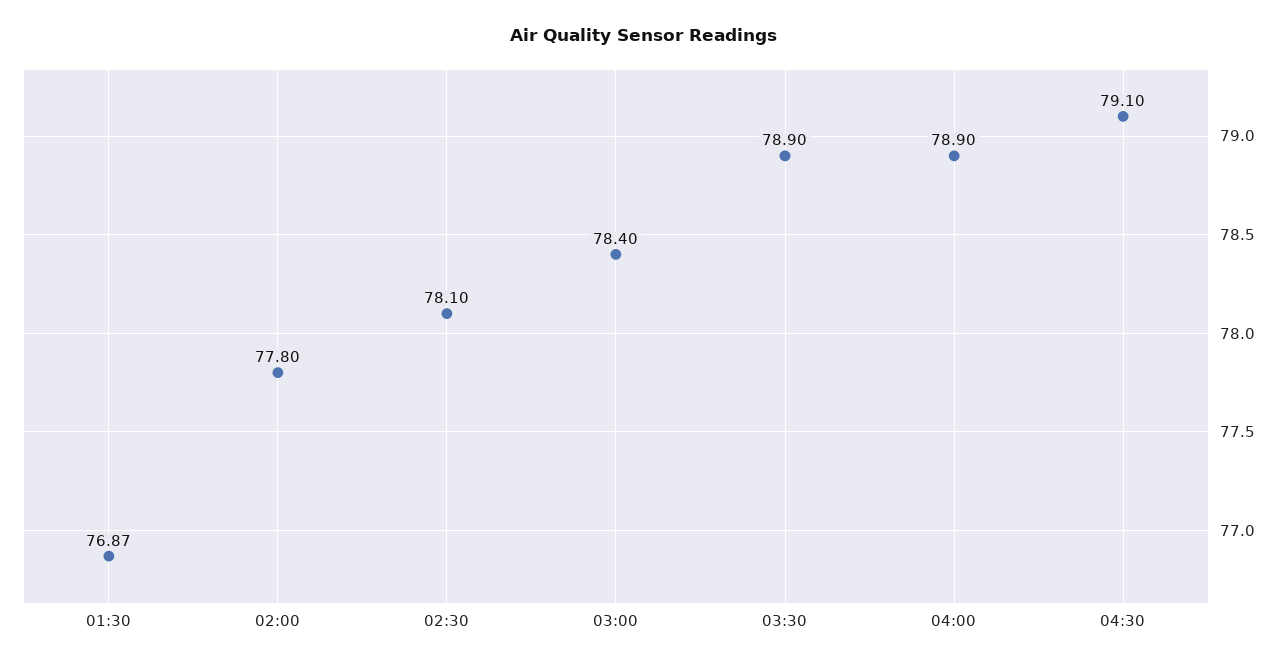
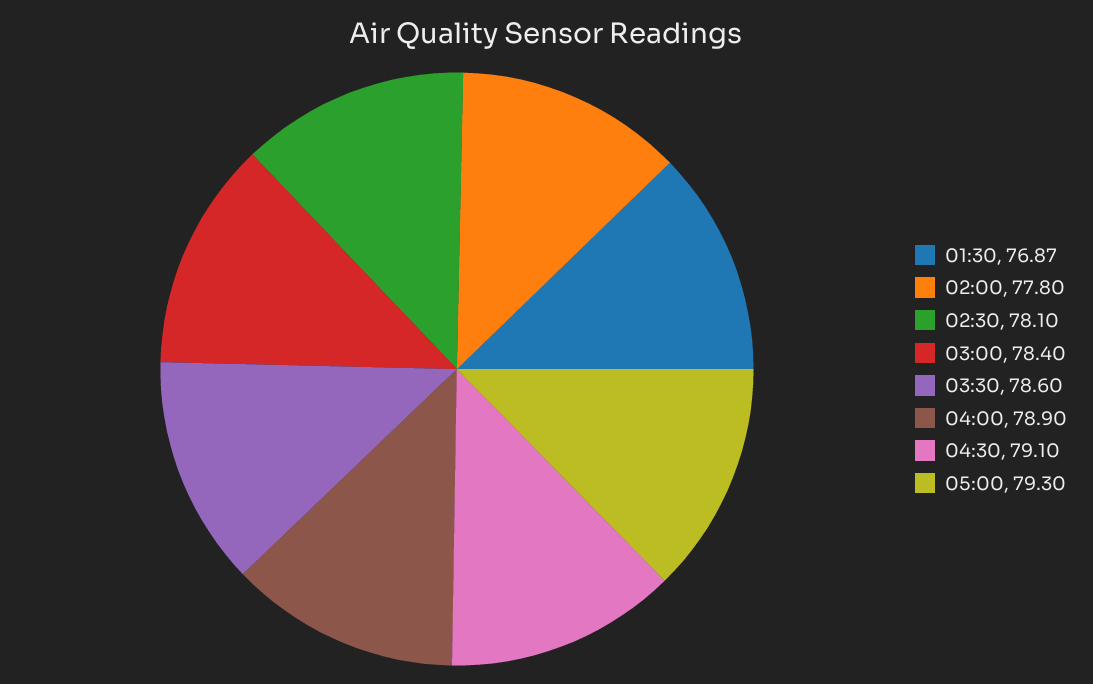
03:30: 78.9 -> 78.6
05:00: none -> 79.3

